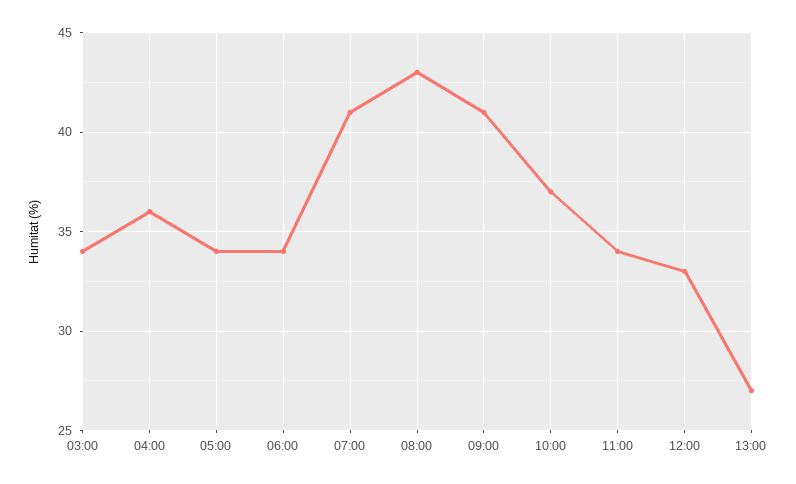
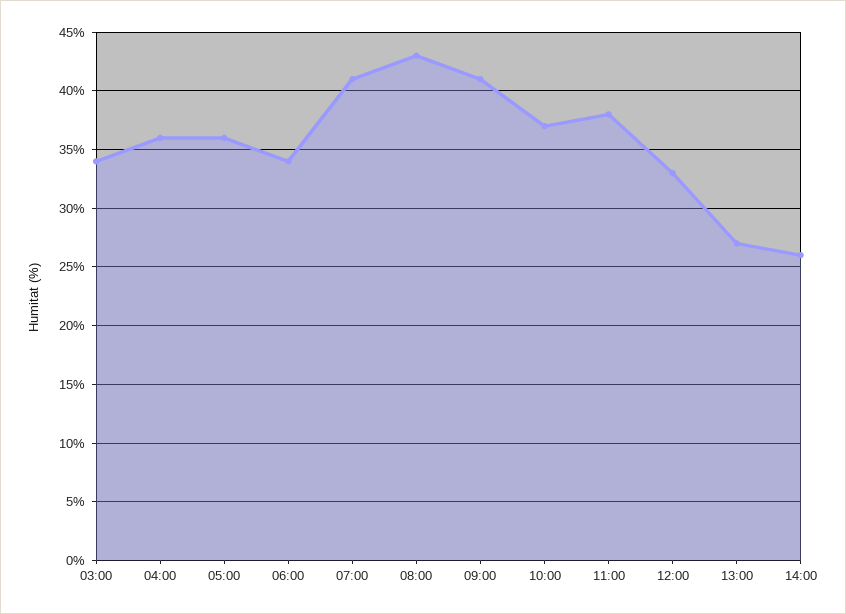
05:00: 34 -> 36
11:00: 34 -> 38
14:00: none -> 26

